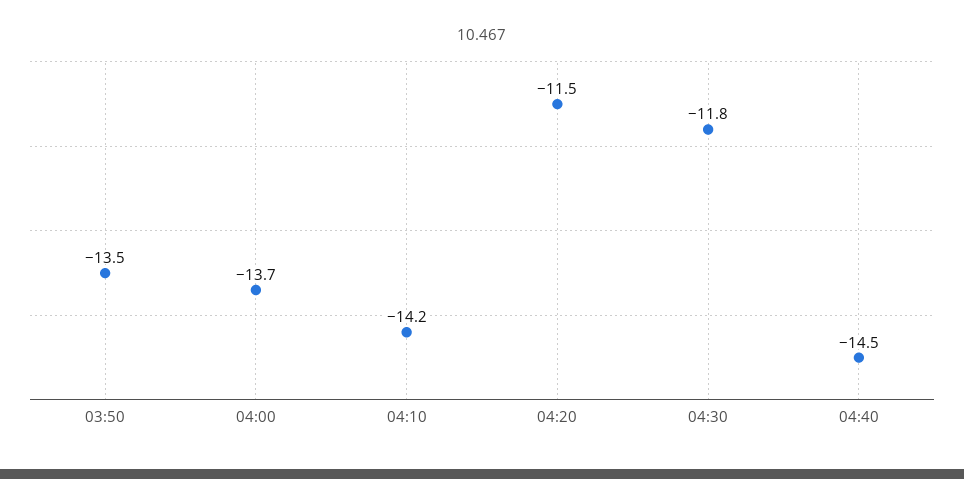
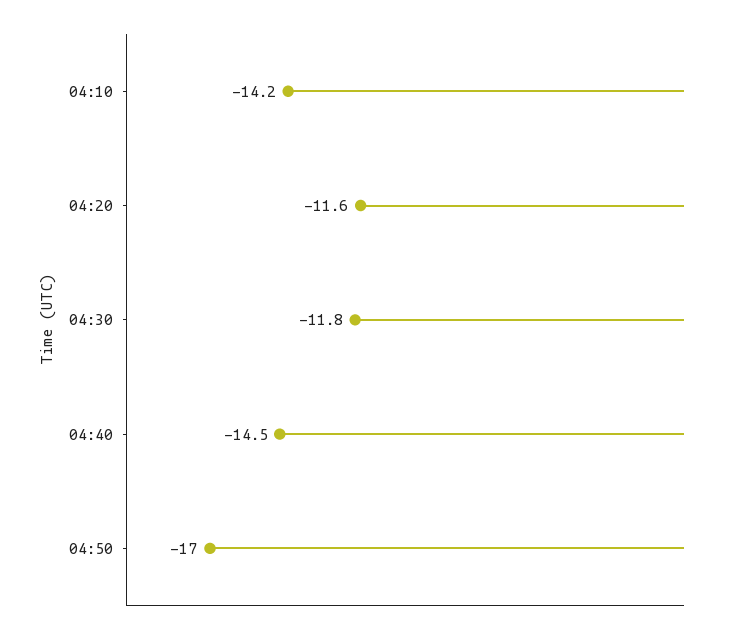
03:50: -13.5 -> none
04:00: -13.7 -> none
04:20: -11.5 -> -11.6
04:50: none -> -17

